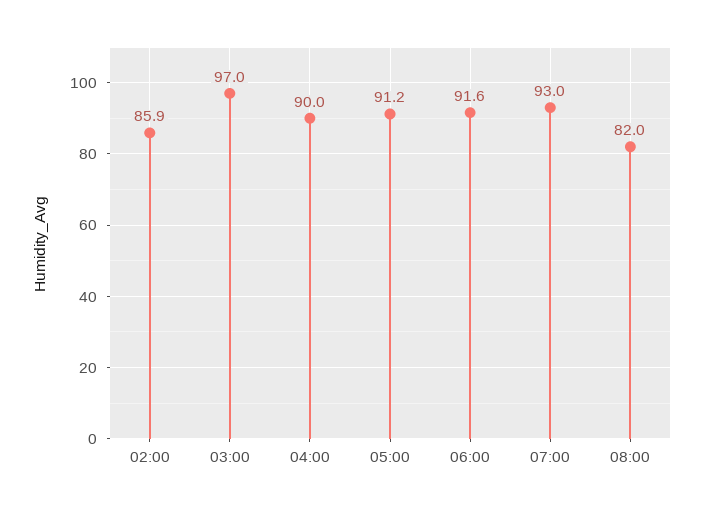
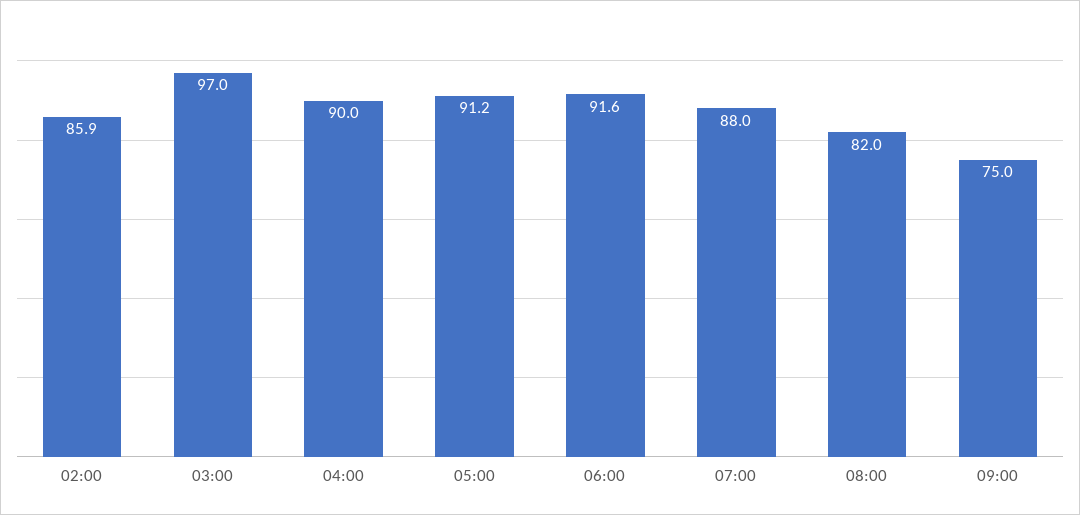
07:00: 93 -> 88
09:00: none -> 75

